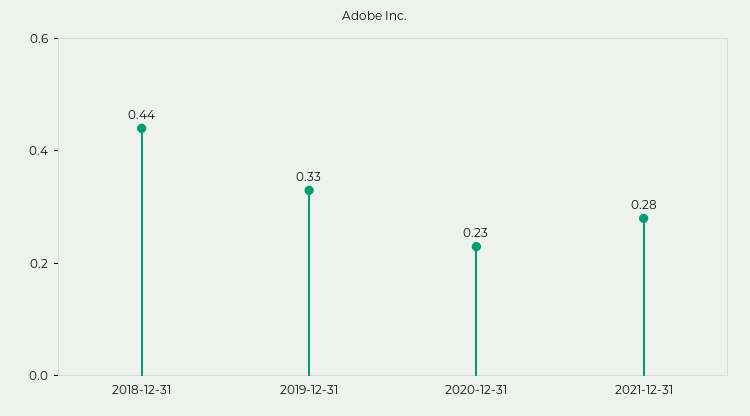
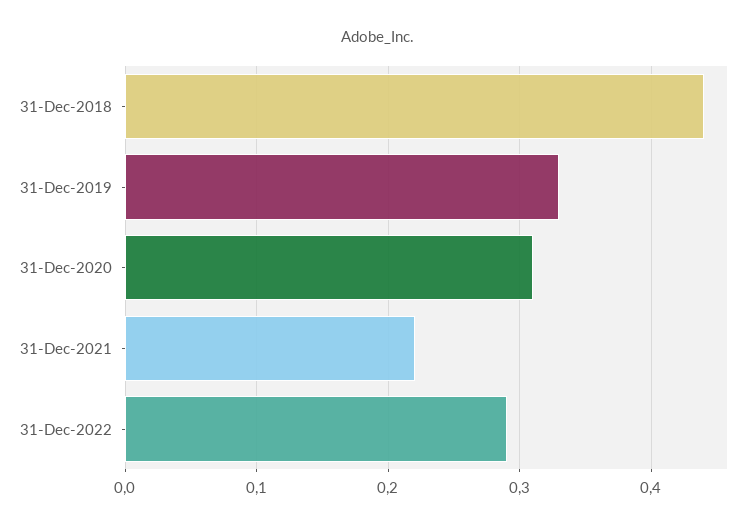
2020-12-31: 0.23 -> 0.31
2021-12-31: 0.28 -> 0.22
31-Dec-2022: none -> 0.29

